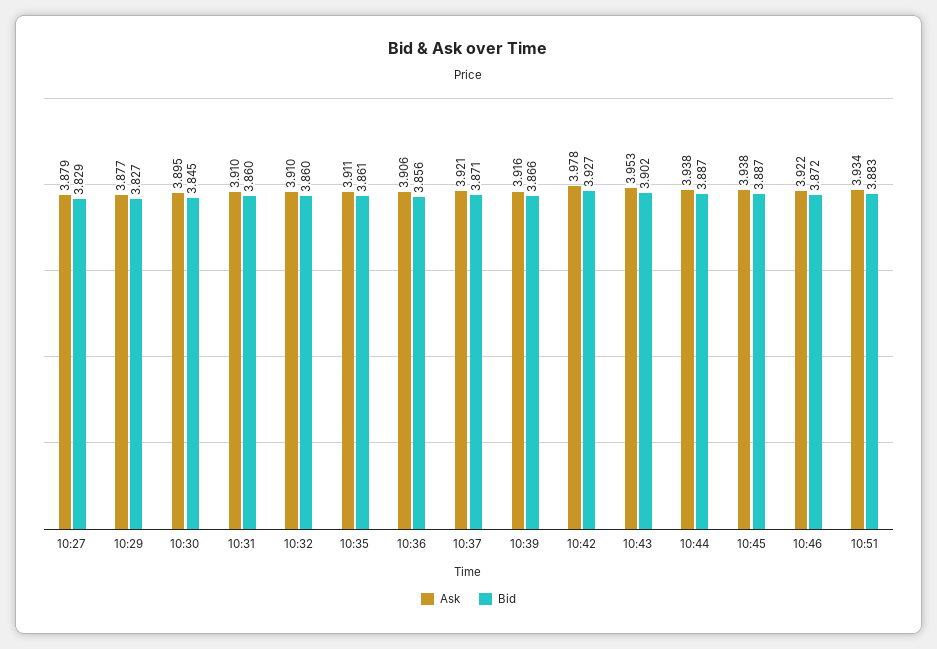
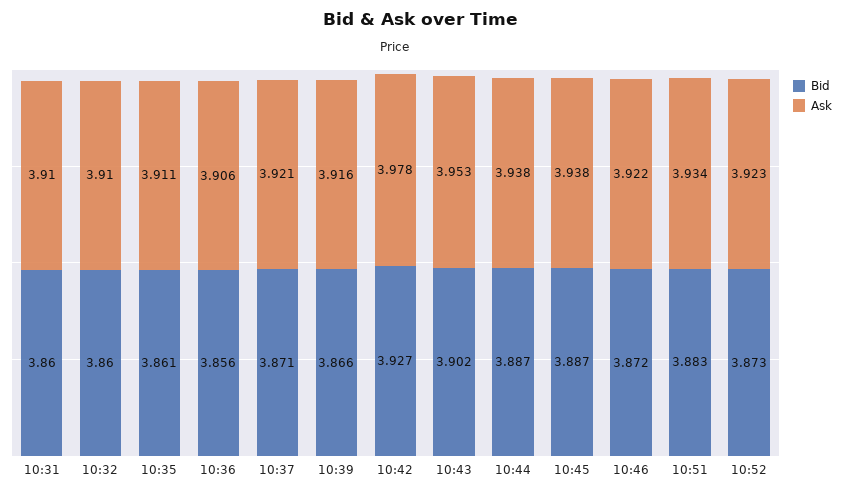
Ask, 10:27: 3.879 -> none
Bid, 10:27: 3.829 -> none
Ask, 10:29: 3.877 -> none
Bid, 10:29: 3.827 -> none
Ask, 10:30: 3.895 -> none
Bid, 10:30: 3.845 -> none
Bid, 10:52: none -> 3.873
Ask, 10:52: none -> 3.923

